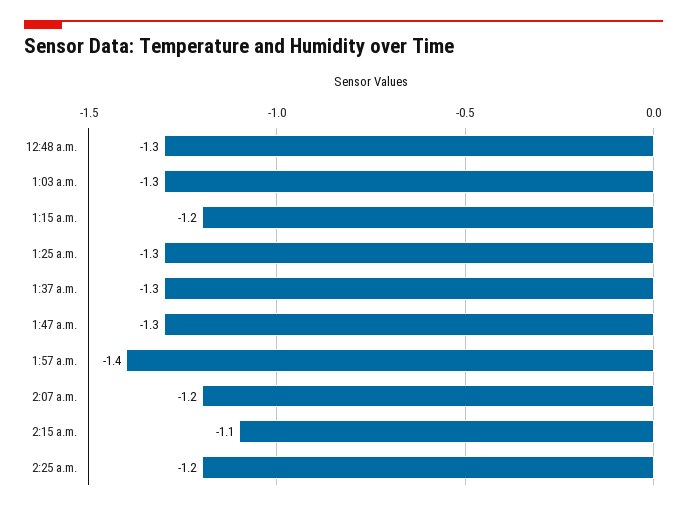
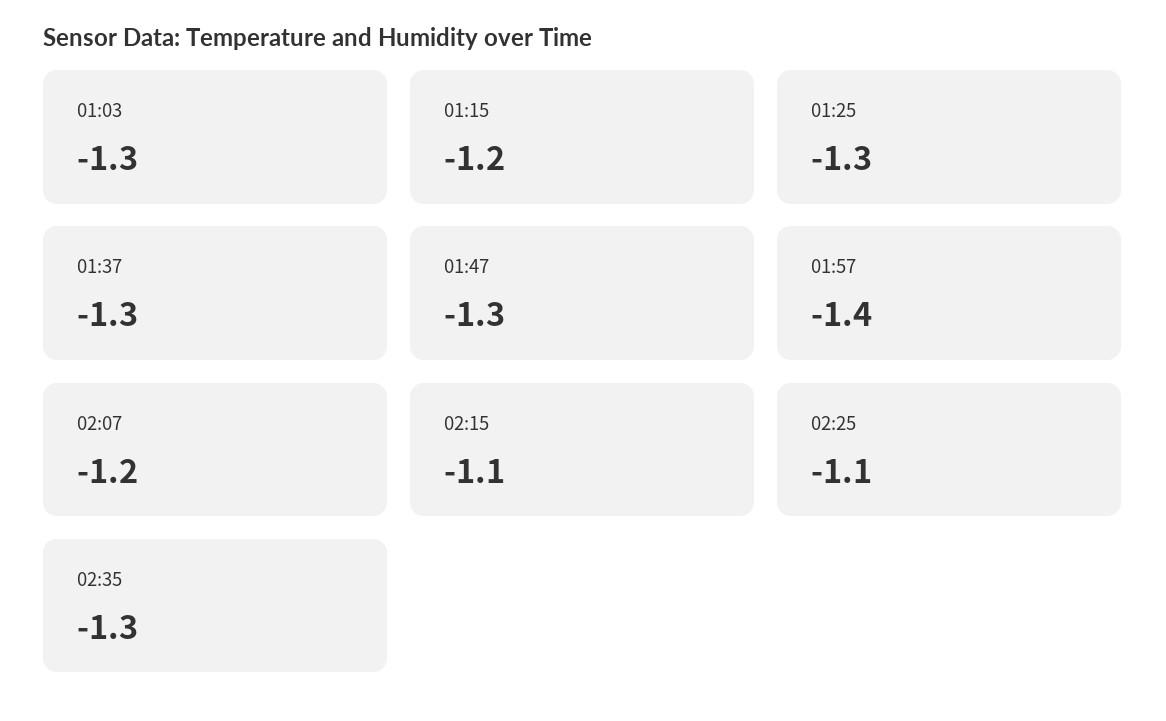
12:48 a.m.: -1.3 -> none
2:25 a.m.: -1.2 -> -1.1
02:35: none -> -1.3

